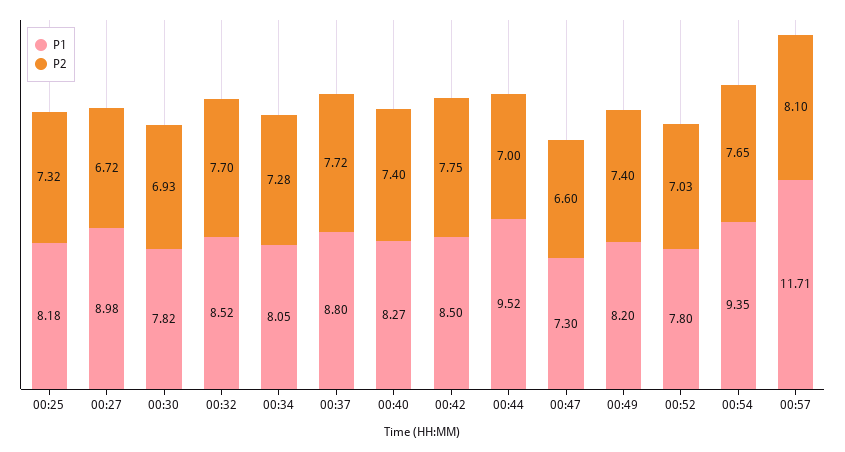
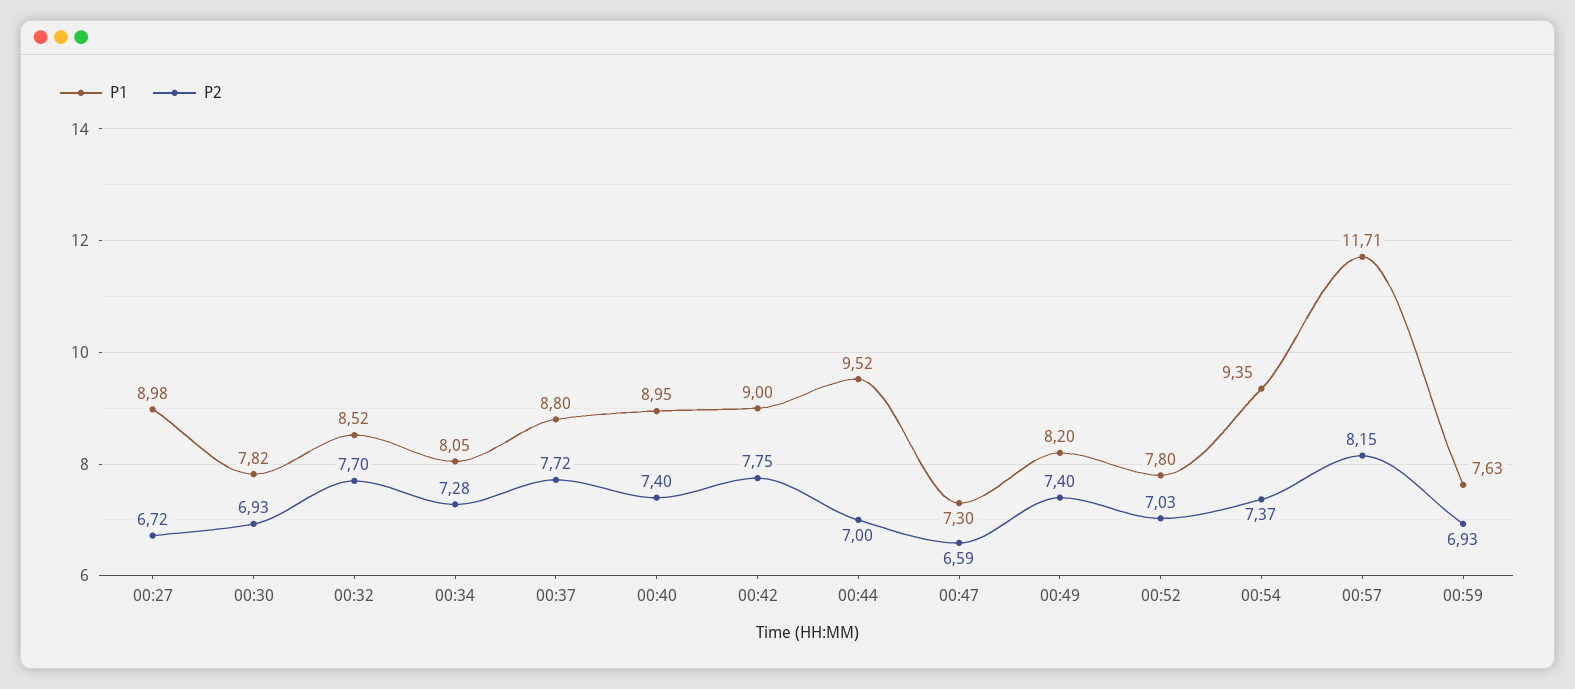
P1, 00:25: 8.18 -> none
P2, 00:25: 7.32 -> none
P1, 00:40: 8.27 -> 8.95
P1, 00:42: 8.5 -> 9
P2, 00:47: 6.6 -> 6.59
P2, 00:54: 7.65 -> 7.37
P2, 00:57: 8.1 -> 8.15
P1, 00:59: none -> 7.63
P2, 00:59: none -> 6.93

